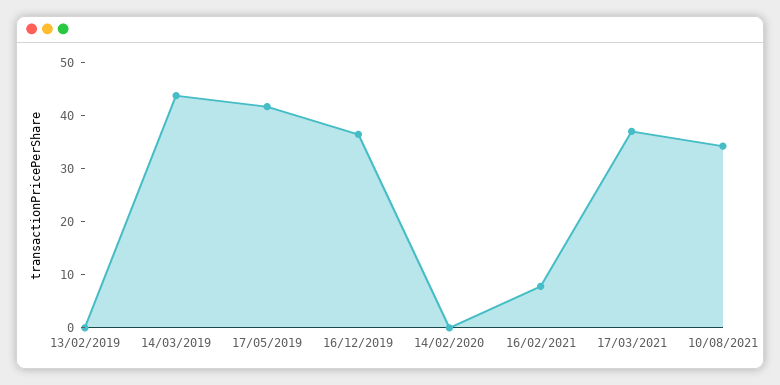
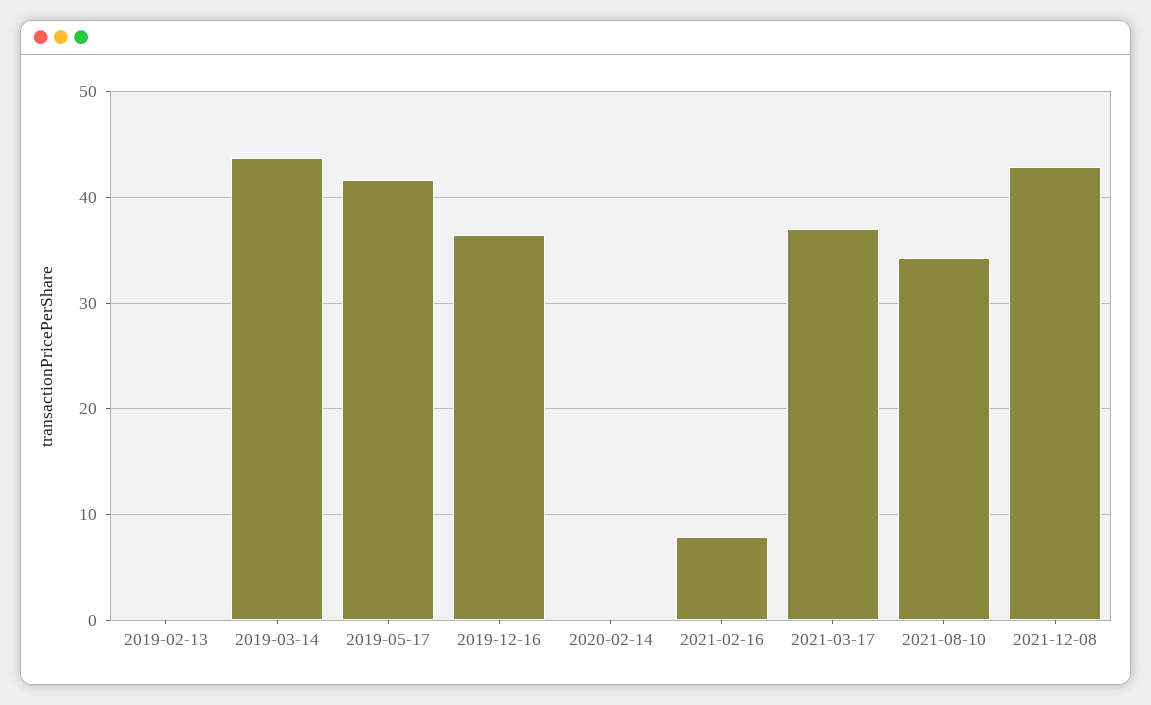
2021-12-08: none -> 43

